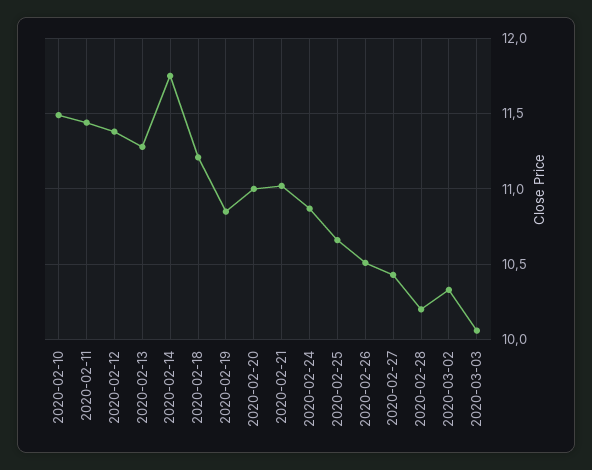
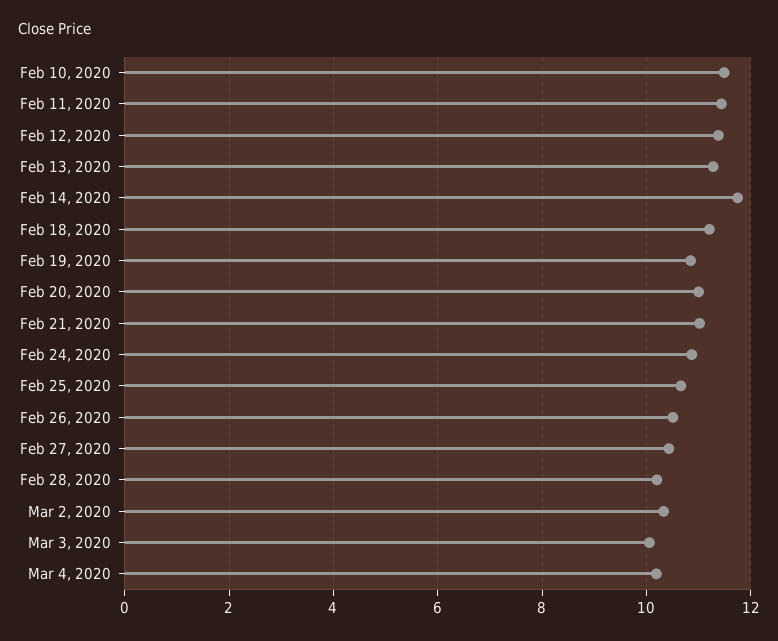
Mar 4, 2020: none -> 10.2

